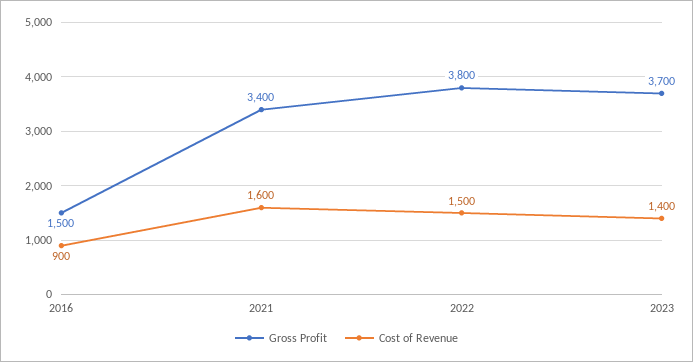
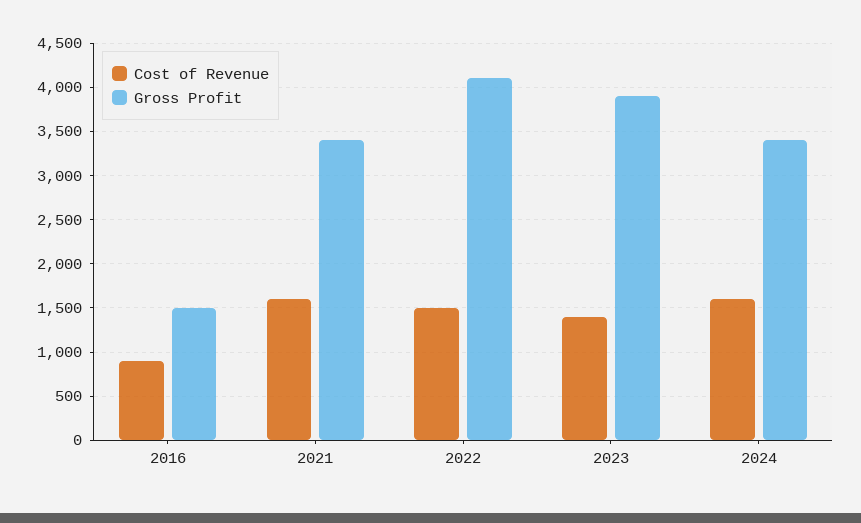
Gross Profit, 2022: 3800 -> 4100
Gross Profit, 2023: 3700 -> 3900
Cost of Revenue, 2024: none -> 1600
Gross Profit, 2024: none -> 3400

